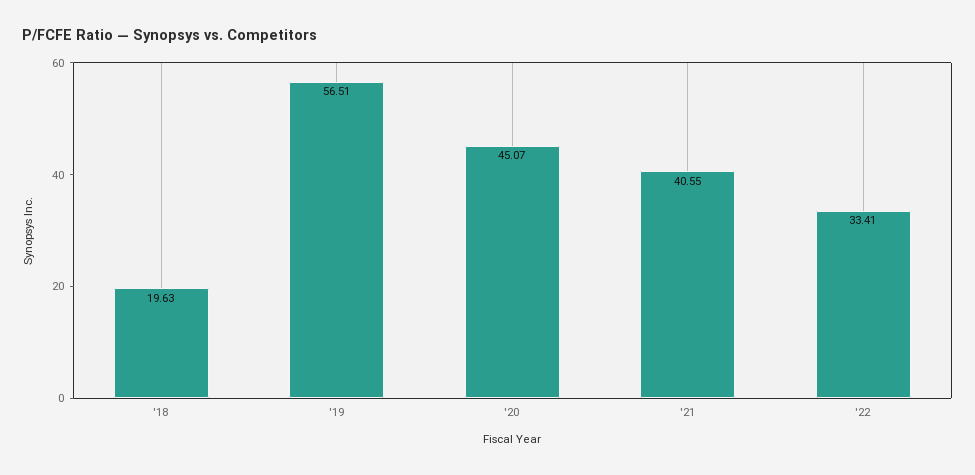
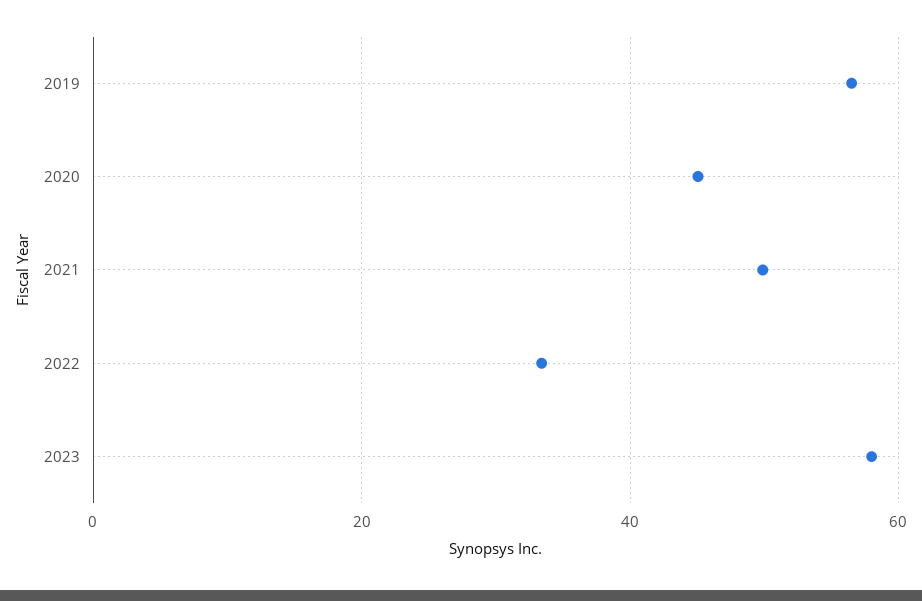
'18: 19.63 -> none
'21: 40.55 -> 50
2023: none -> 58

